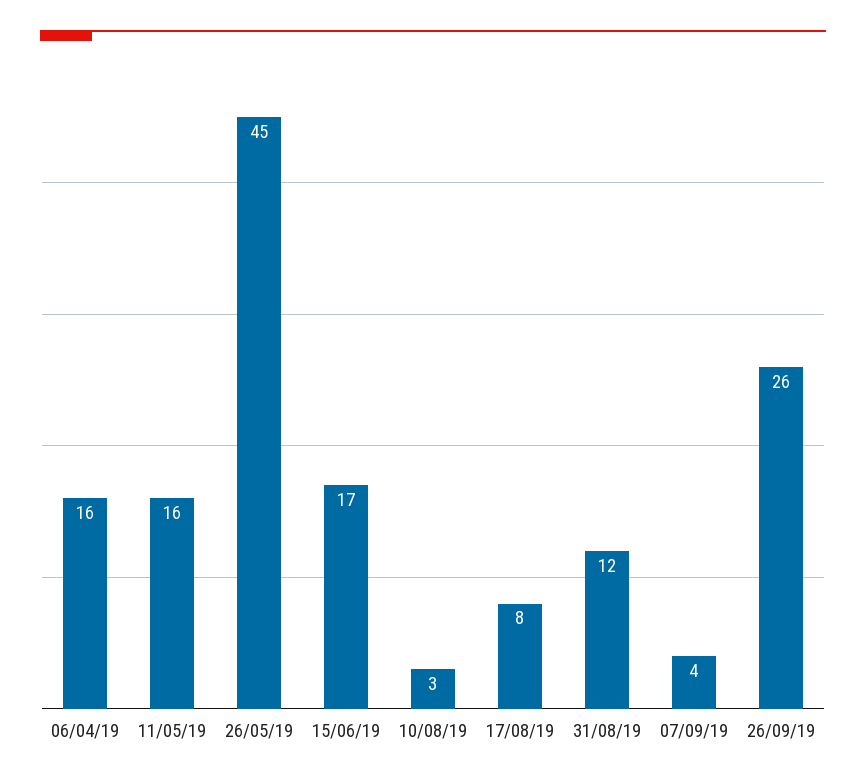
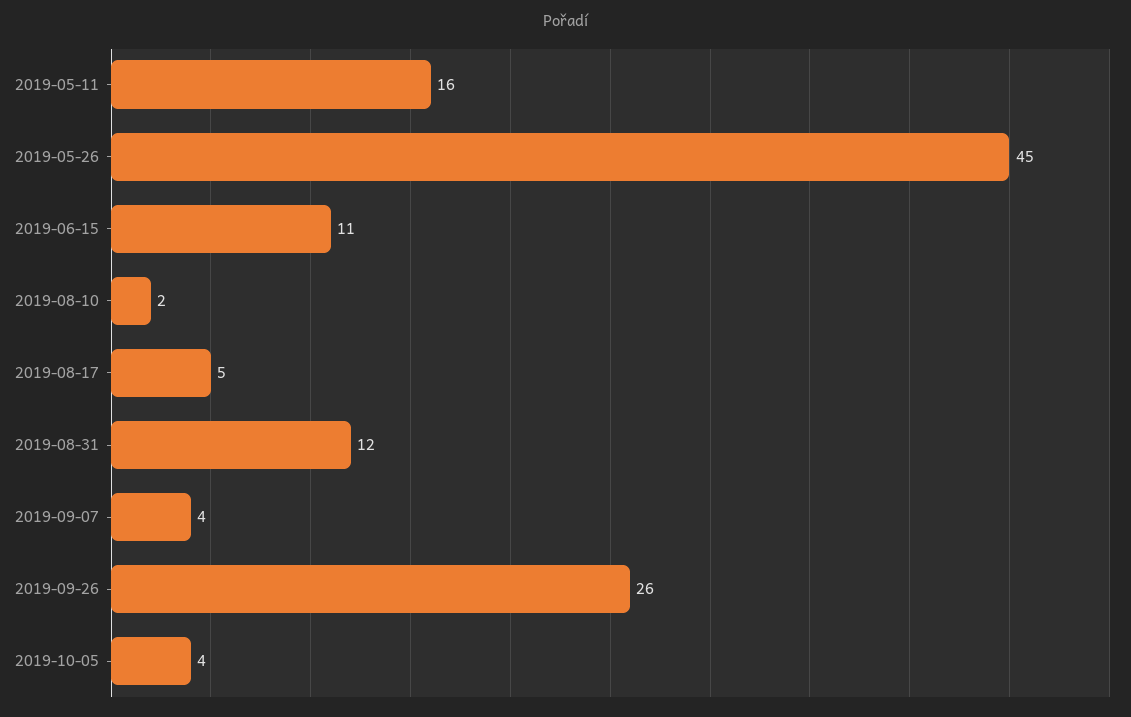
06/04/19: 16 -> none
15/06/19: 17 -> 11
10/08/19: 3 -> 2
17/08/19: 8 -> 5
2019-10-05: none -> 4

